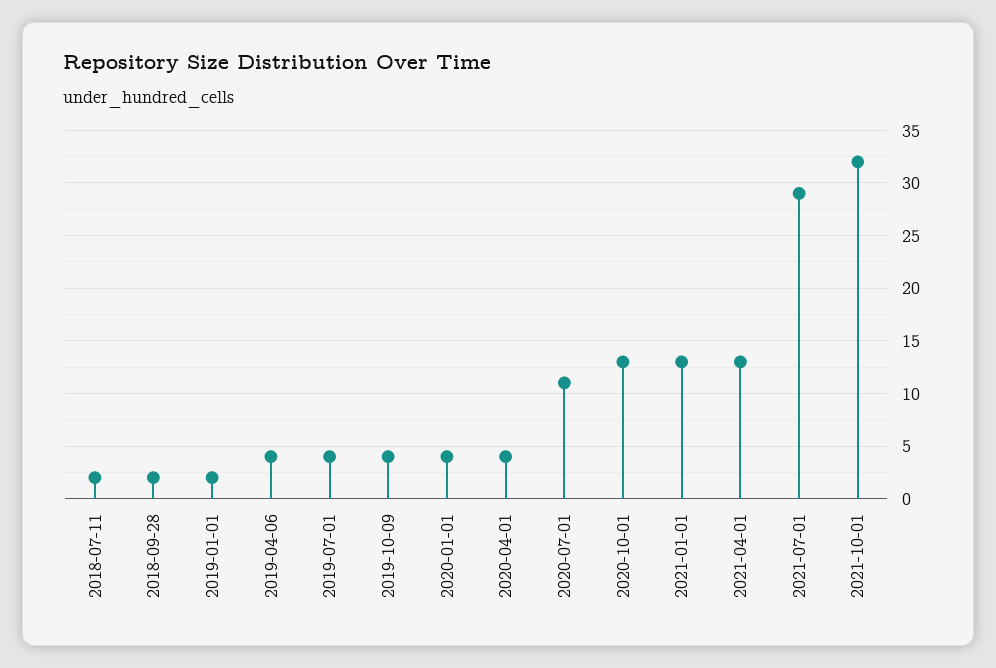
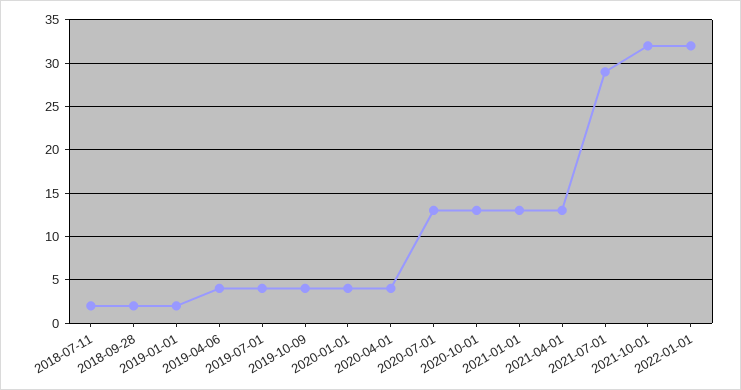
2020-07-01: 11 -> 13
2022-01-01: none -> 32

